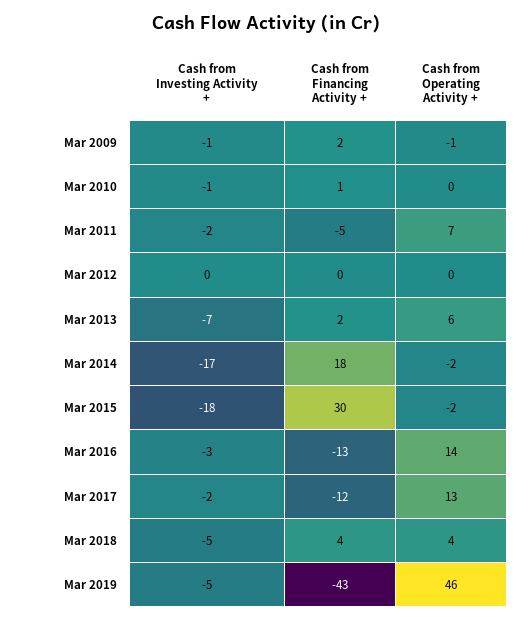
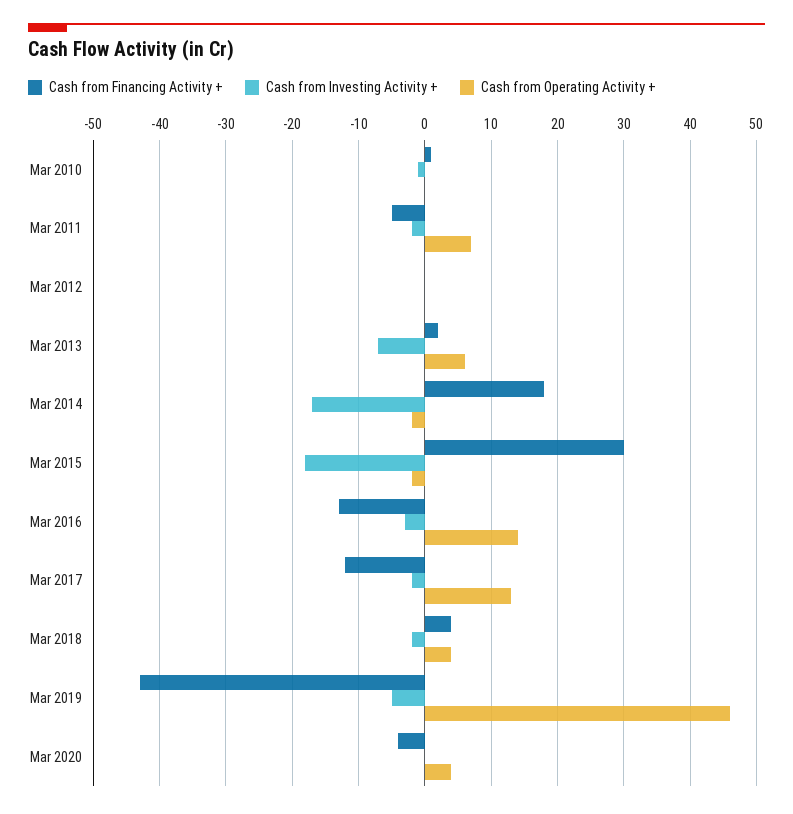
Cash from Investing Activity +, Mar 2009: -1 -> none
Cash from Financing Activity +, Mar 2009: 2 -> none
Cash from Operating Activity +, Mar 2009: -1 -> none
Cash from Investing Activity +, Mar 2018: -5 -> -2
Cash from Financing Activity +, Mar 2020: none -> -4
Cash from Investing Activity +, Mar 2020: none -> 0
Cash from Operating Activity +, Mar 2020: none -> 4

